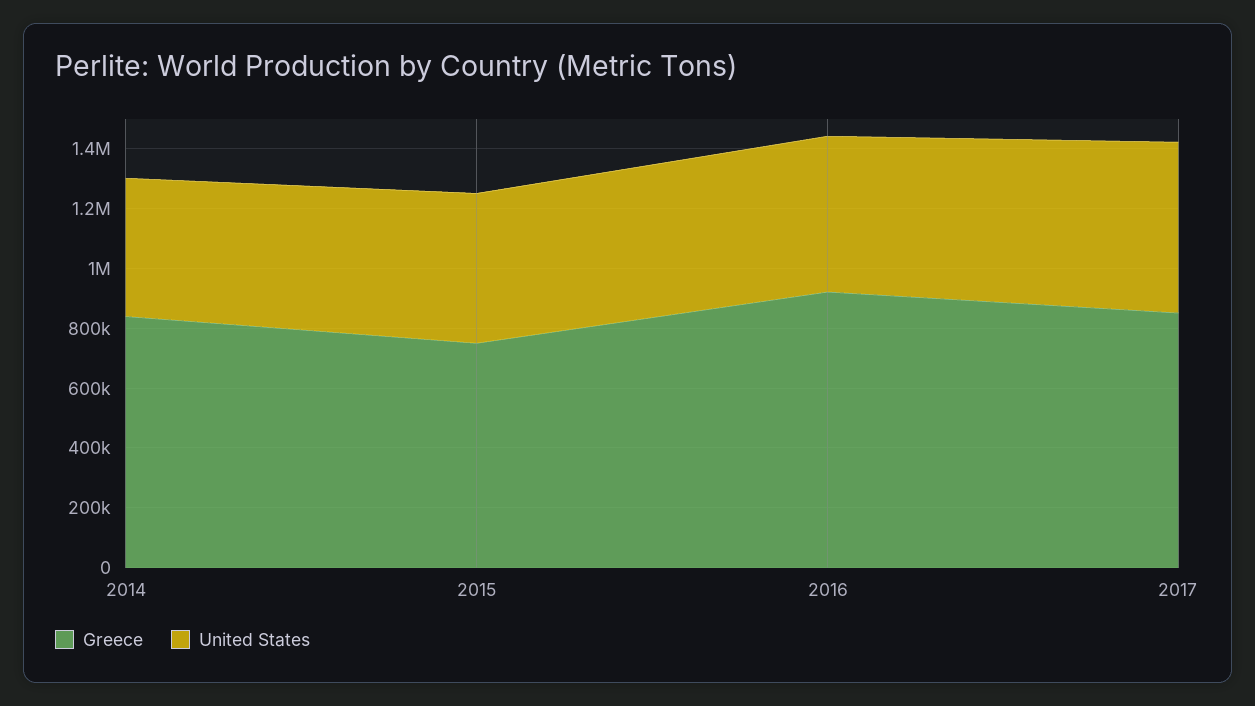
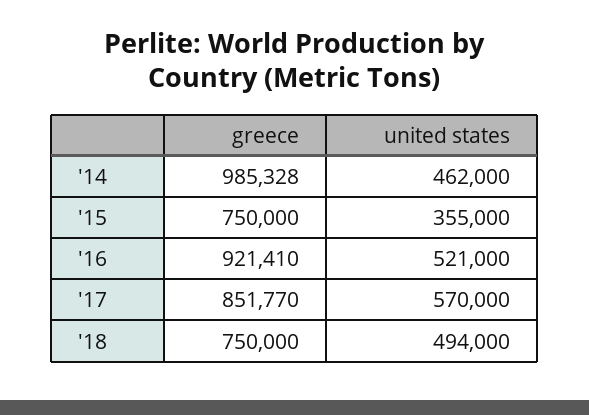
Greece, 2014: 850000 -> 985328
United States, 2015: 500000 -> 355000
Greece, '18: none -> 750000
United States, '18: none -> 494000

